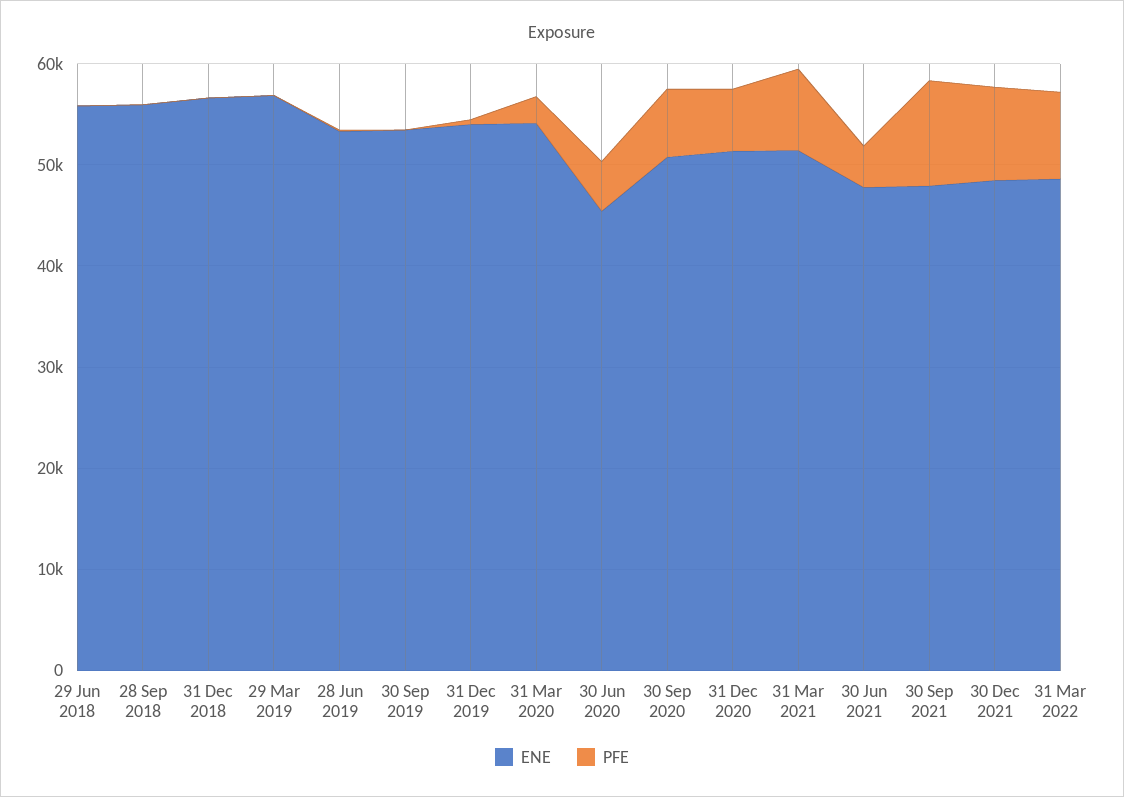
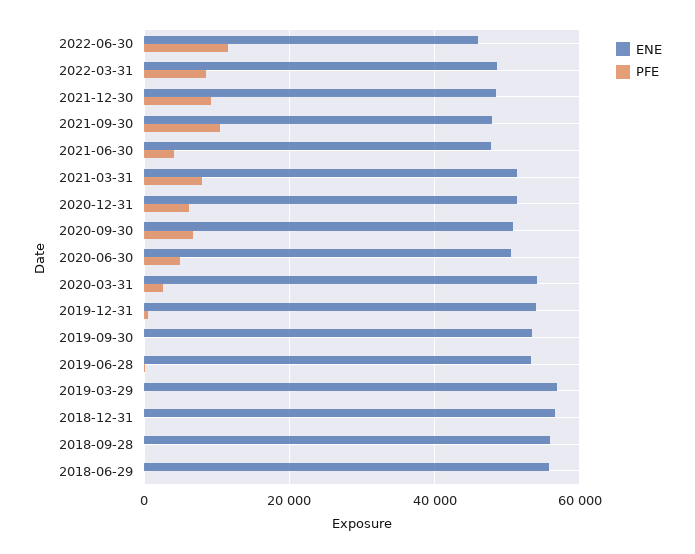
ENE, 30 Jun 2020: 46000 -> 50000
ENE, 2022-06-30: none -> 46000
PFE, 2022-06-30: none -> 12000

